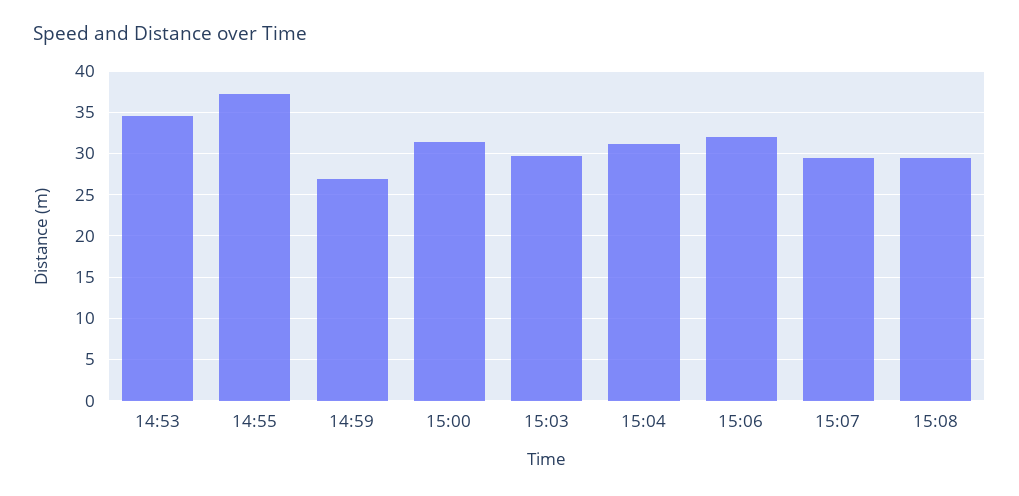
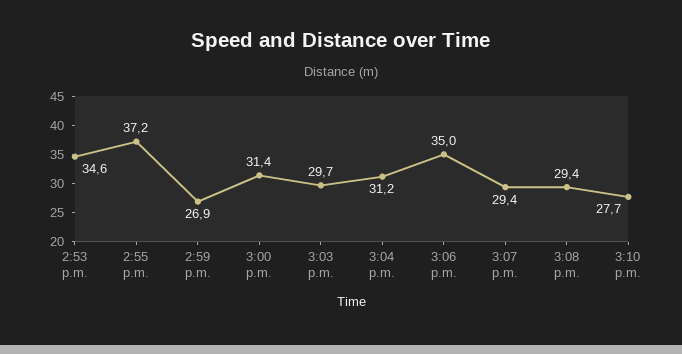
15:06: 32 -> 35
3:10 p.m.: none -> 27.7

